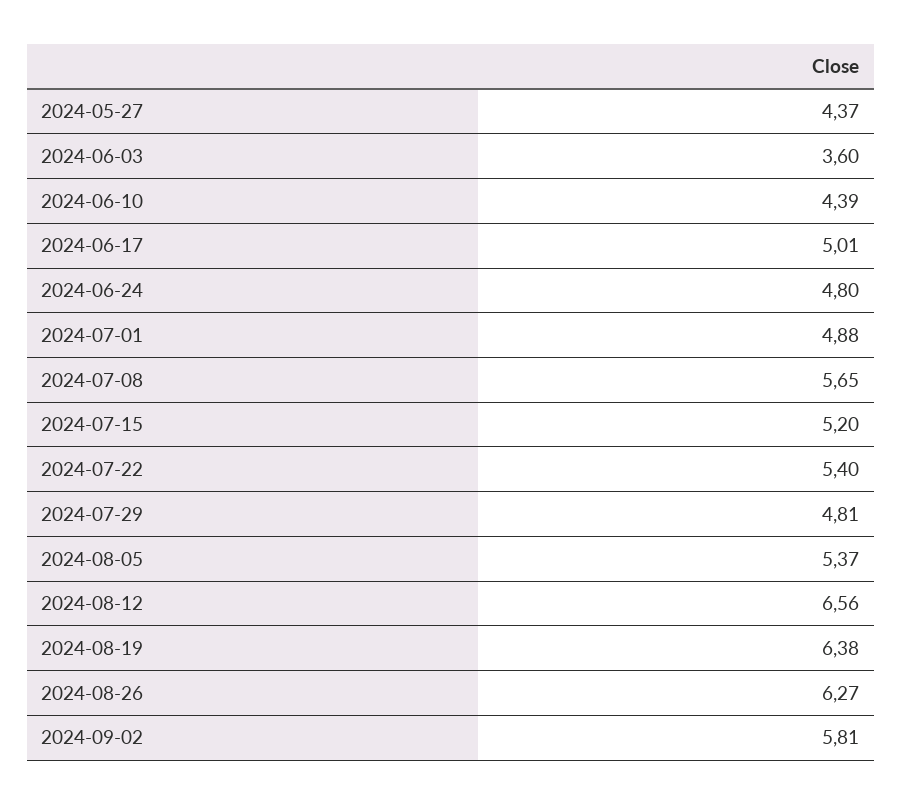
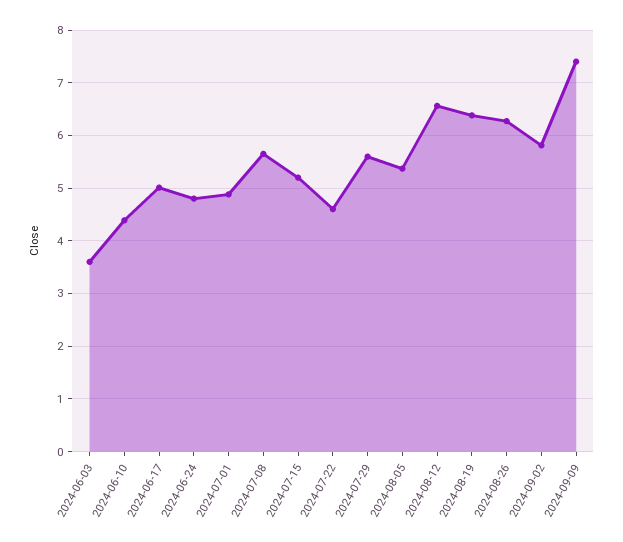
2024-05-27: 4.37 -> none
2024-07-22: 5.4 -> 4.6
2024-07-29: 4.81 -> 5.6
2024-09-09: none -> 7.4

